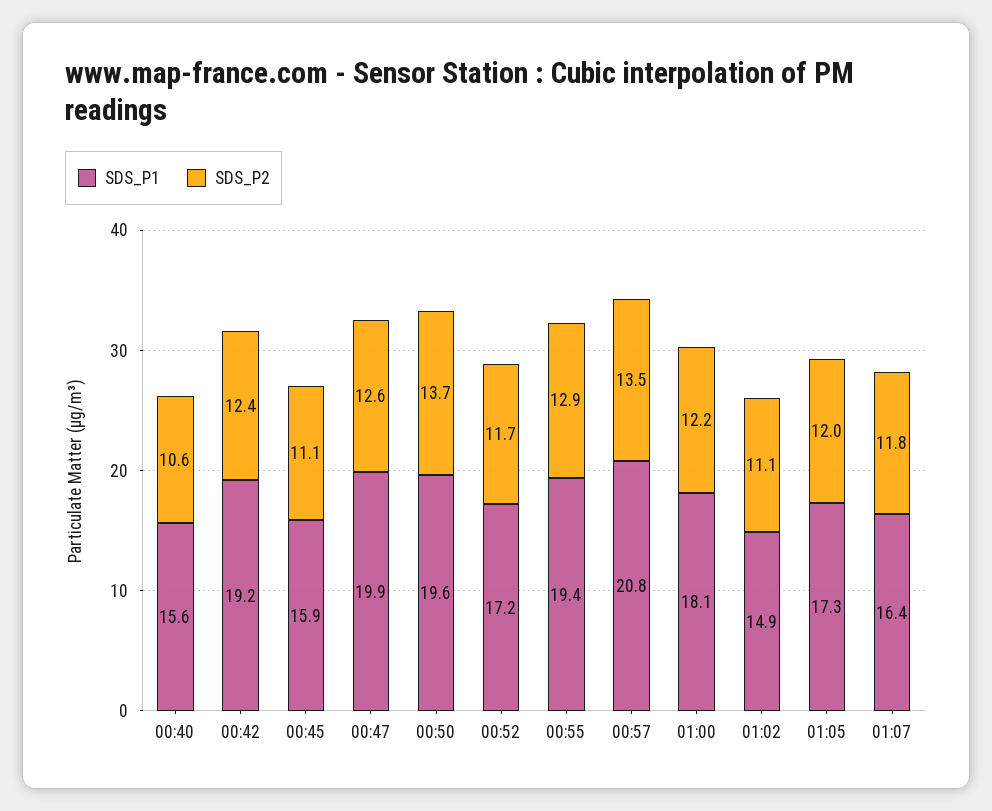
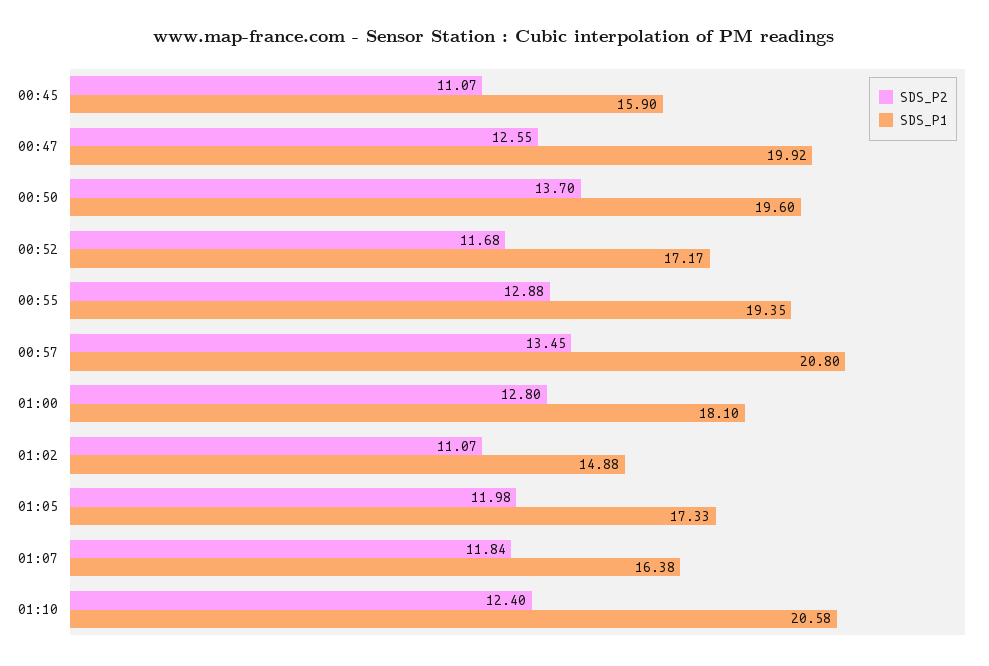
SDS_P1, 00:40: 15.6 -> none
SDS_P2, 00:40: 10.6 -> none
SDS_P1, 00:42: 19.2 -> none
SDS_P2, 00:42: 12.4 -> none
SDS_P2, 01:00: 12.2 -> 12.8
SDS_P2, 01:10: none -> 12.4
SDS_P1, 01:10: none -> 20.58

